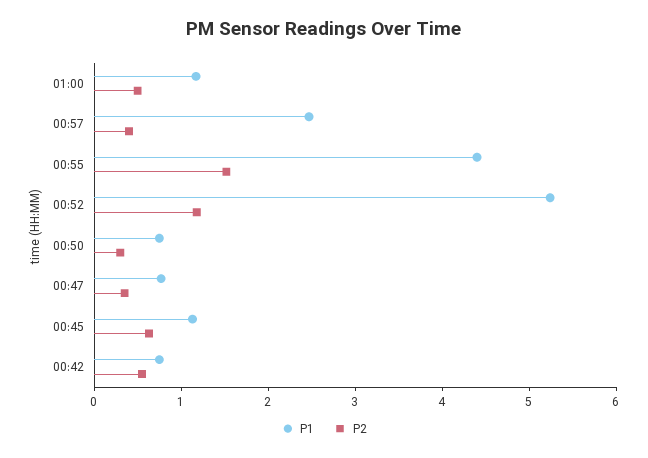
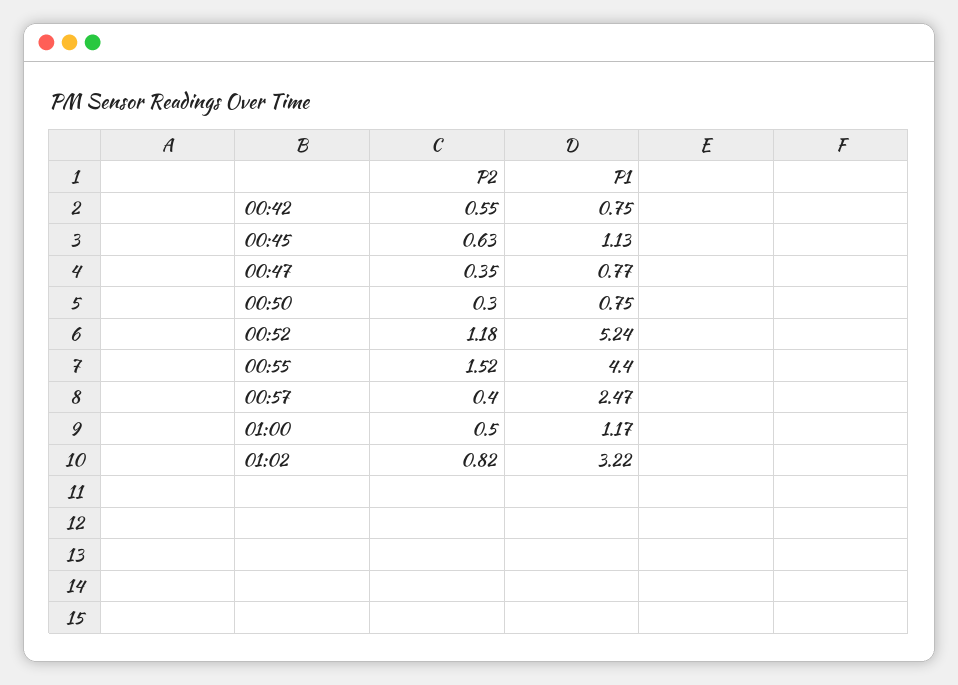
P2, 01:02: none -> 0.82
P1, 01:02: none -> 3.22

